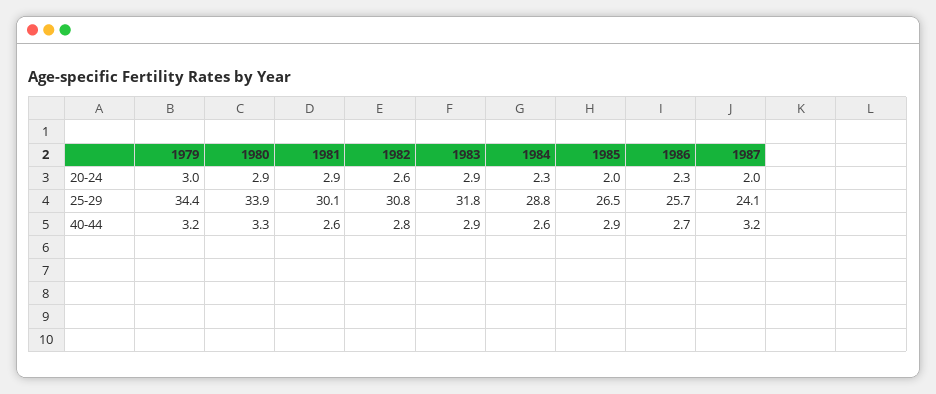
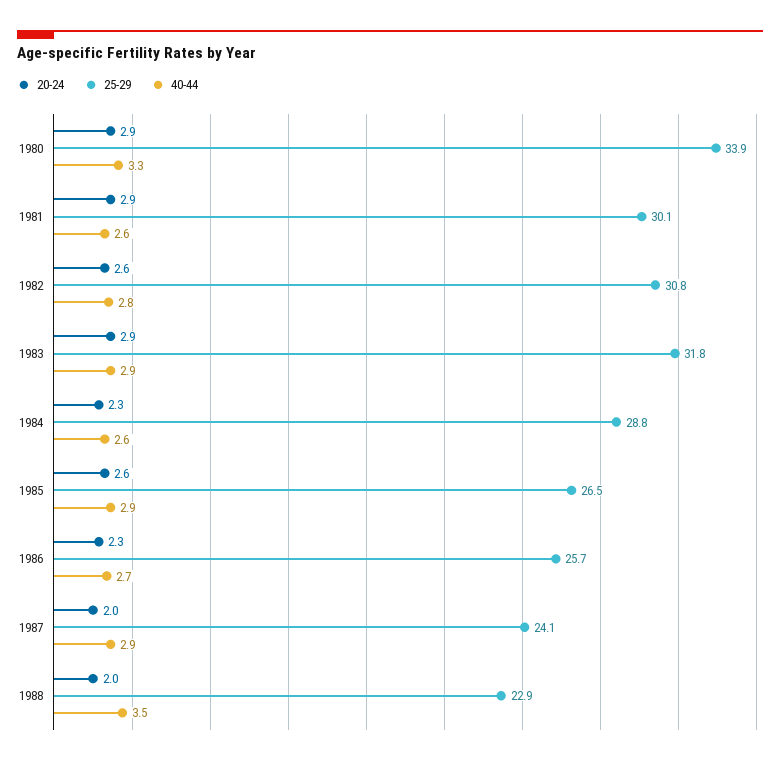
20-24, 1979: 3 -> none
20-24, 1985: 2 -> 2.6
25-29, 1979: 34.4 -> none
40-44, 1979: 3.2 -> none
40-44, 1987: 3.2 -> 2.9
20-24, 1988: none -> 2
25-29, 1988: none -> 22.9
40-44, 1988: none -> 3.5

